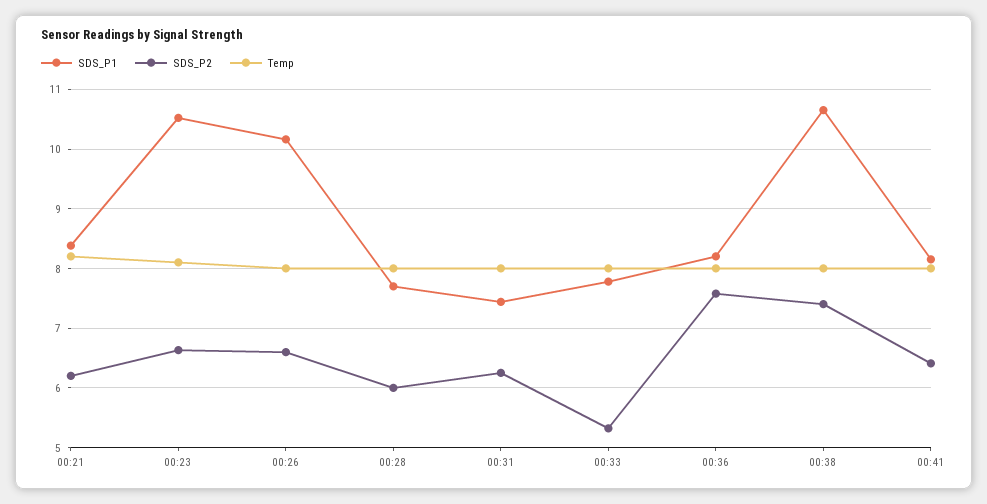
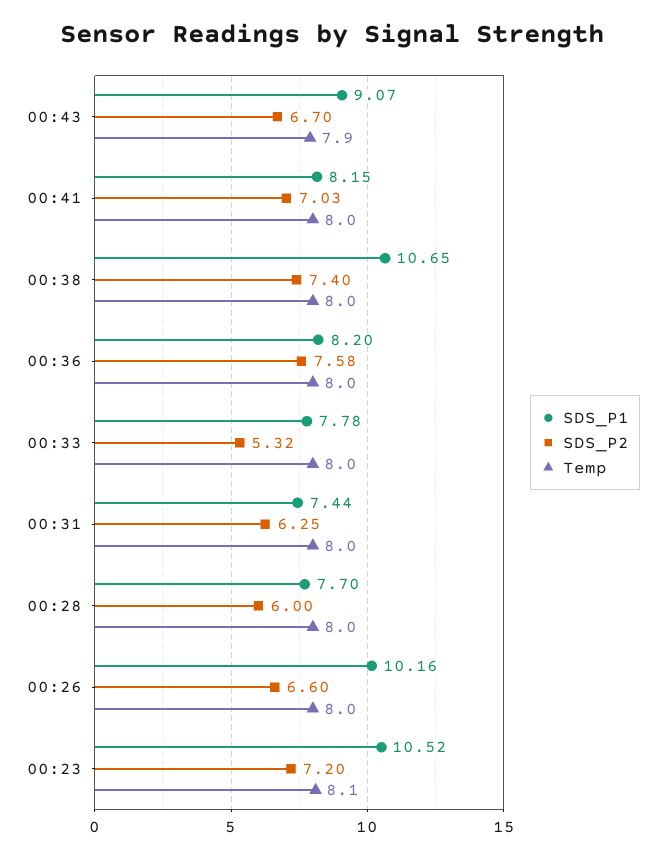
SDS_P1, 00:21: 8.4 -> none
SDS_P2, 00:21: 6.2 -> none
Temp, 00:21: 8.2 -> none
SDS_P2, 00:23: 6.6 -> 7.2
SDS_P2, 00:41: 6.4 -> 7.03
SDS_P1, 00:43: none -> 9.07
SDS_P2, 00:43: none -> 6.7
Temp, 00:43: none -> 7.9

